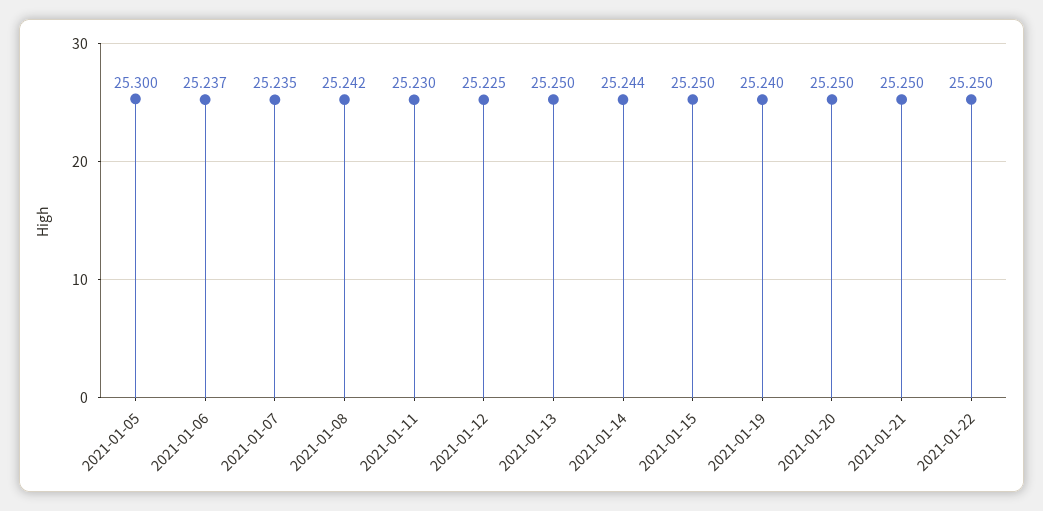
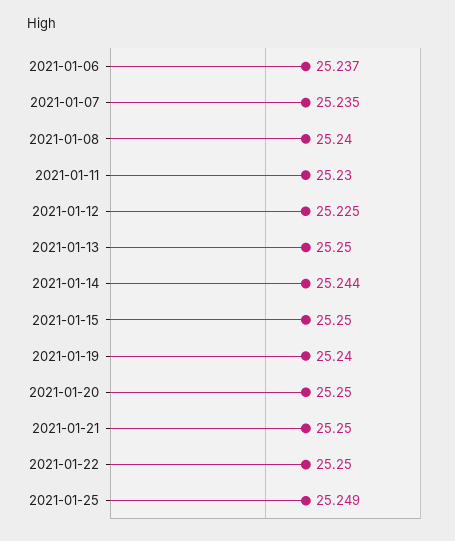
2021-01-05: 25.3 -> none
2021-01-08: 25.242 -> 25.24
2021-01-25: none -> 25.249

